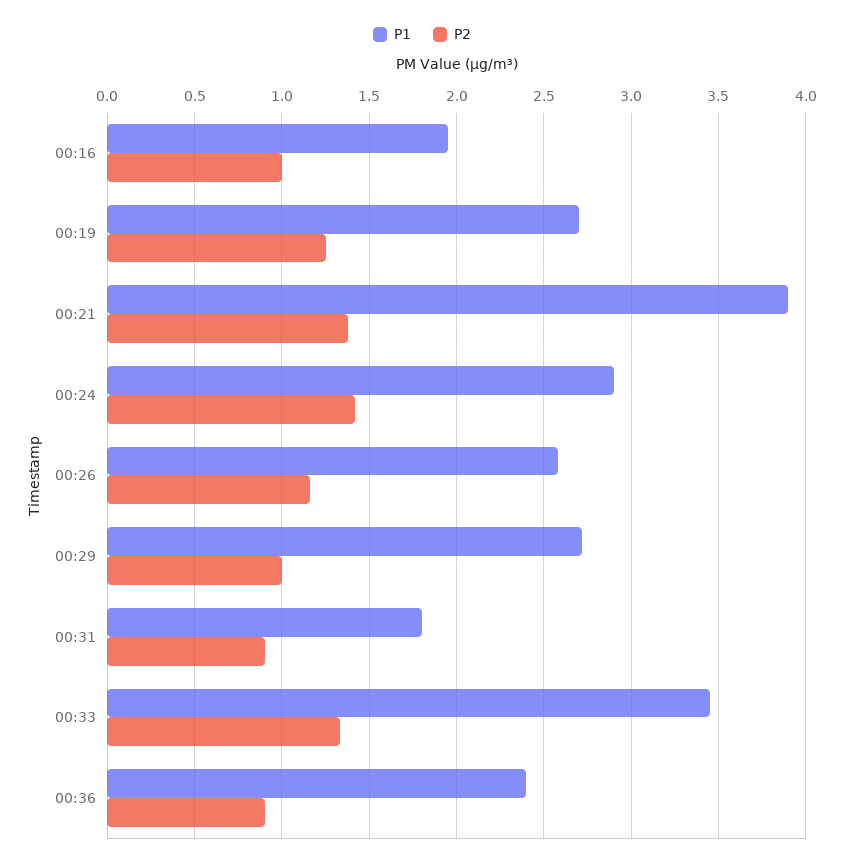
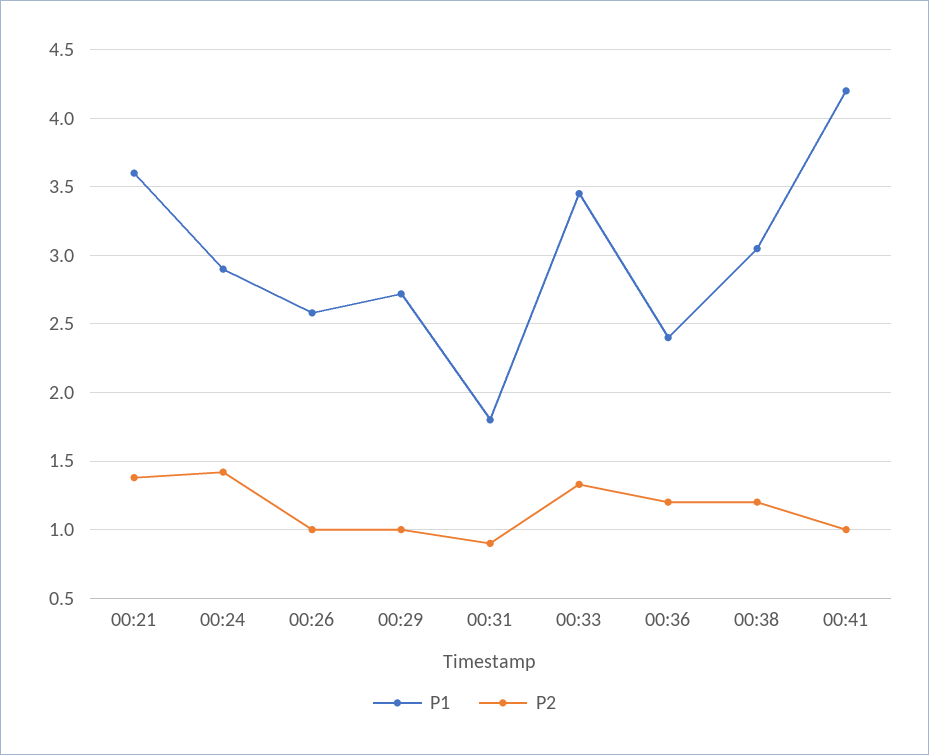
P1, 00:16: 1.95 -> none
P2, 00:16: 1 -> none
P1, 00:19: 2.7 -> none
P2, 00:19: 1.25 -> none
P1, 00:21: 3.9 -> 3.6
P2, 00:26: 1.15 -> 1
P2, 00:36: 0.9 -> 1.2
P1, 00:38: none -> 3.05
P2, 00:38: none -> 1.2
P1, 00:41: none -> 4.2
P2, 00:41: none -> 1

